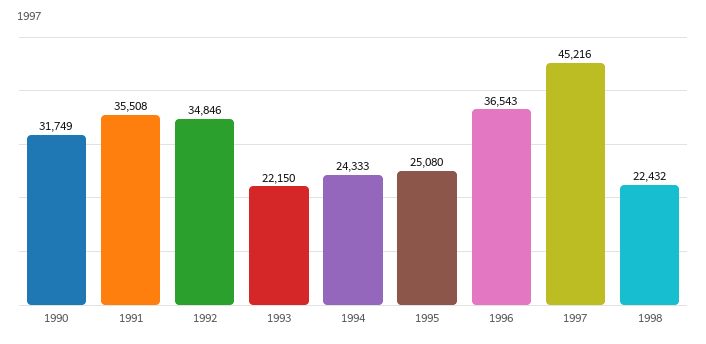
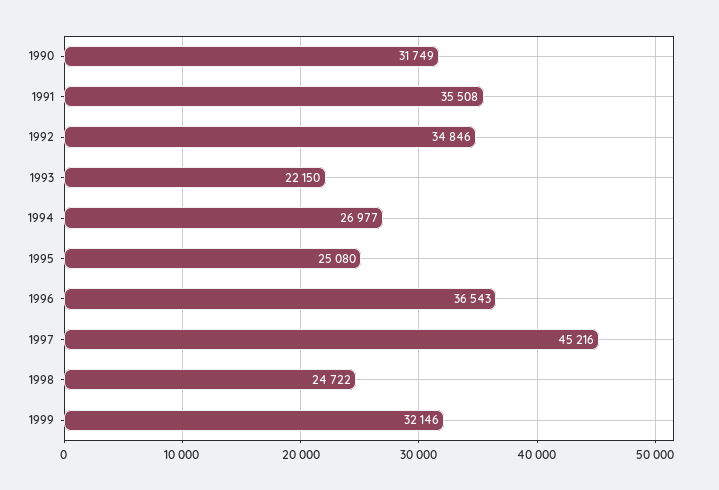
1994: 24333 -> 26977
1998: 22432 -> 24722
1999: none -> 32146

